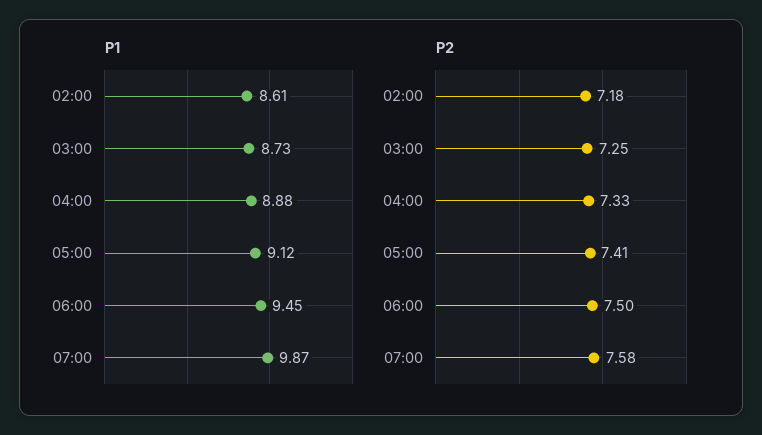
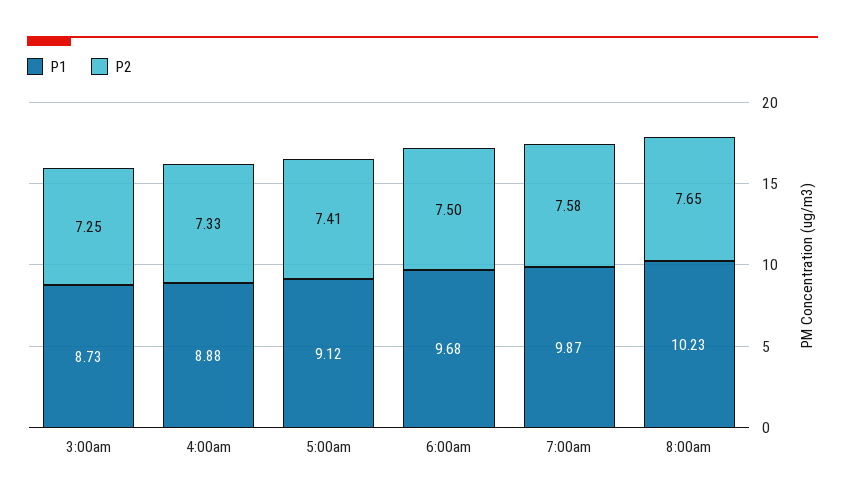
P1, 02:00: 8.61 -> none
P1, 06:00: 9.45 -> 9.68
P2, 02:00: 7.18 -> none
P1, 8:00am: none -> 10.23
P2, 8:00am: none -> 7.65

